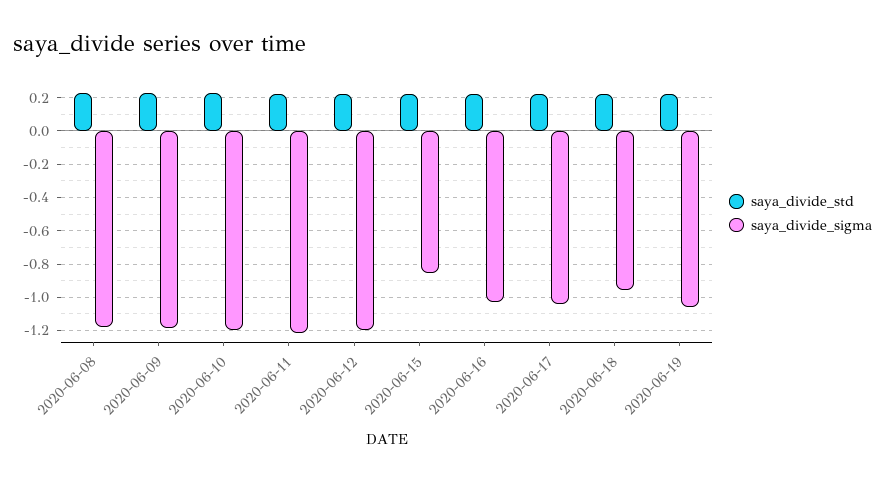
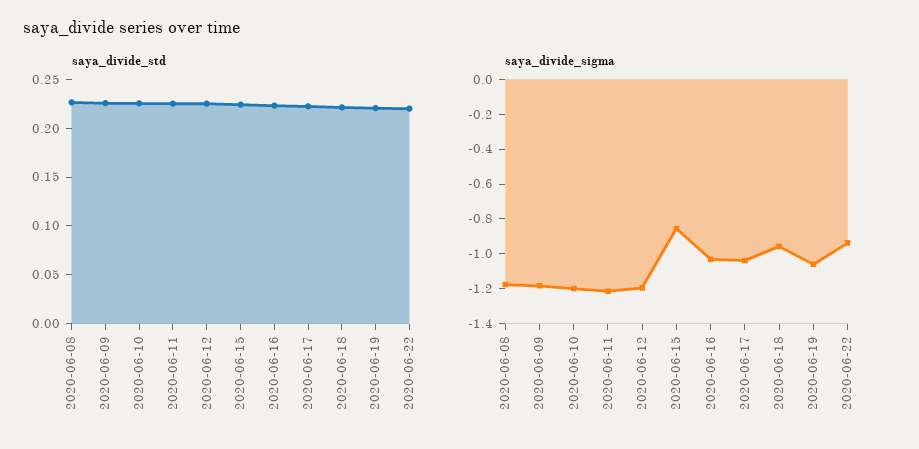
saya_divide_std, 2020-06-22: none -> 0.22
saya_divide_sigma, 2020-06-22: none -> -0.95

